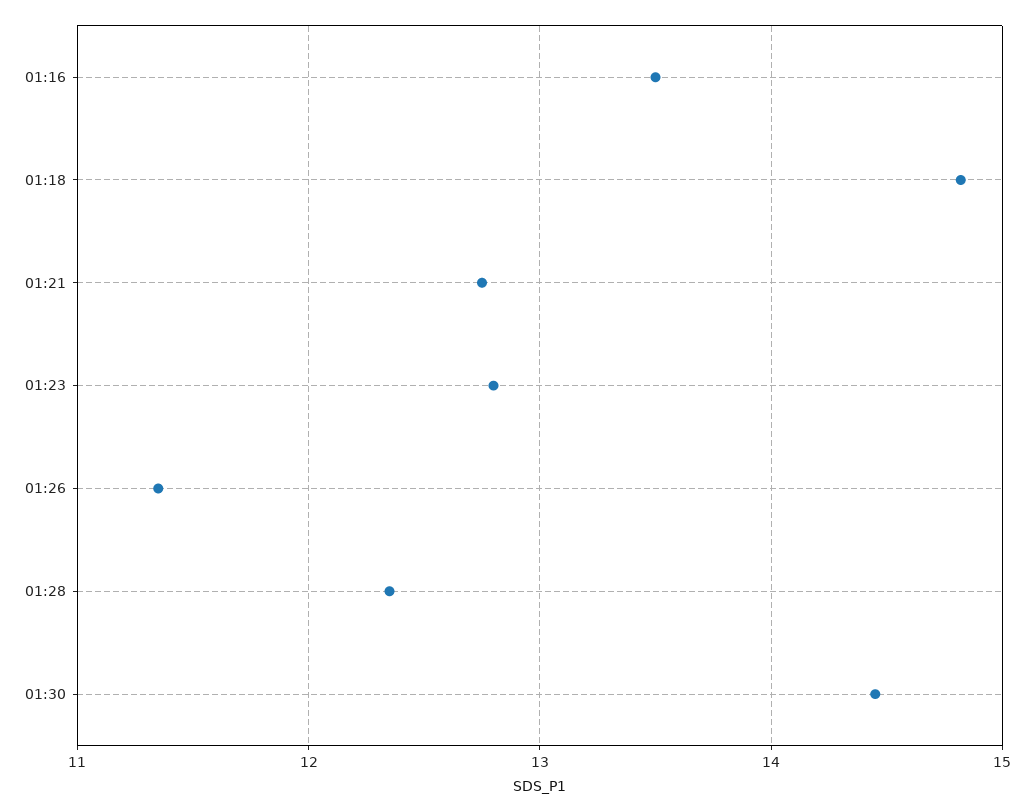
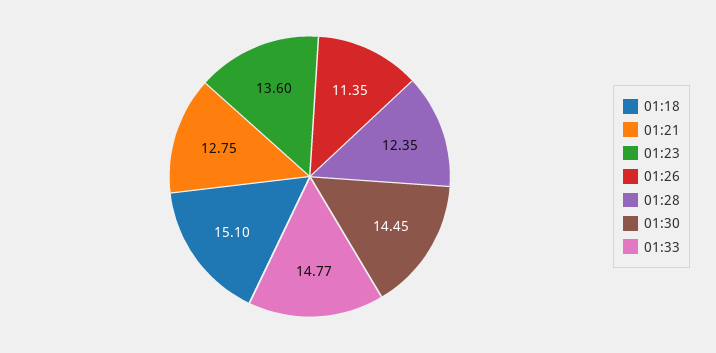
01:16: 13.5 -> none
01:18: 14.8 -> 15.1
01:23: 12.8 -> 13.6
01:33: none -> 14.77

